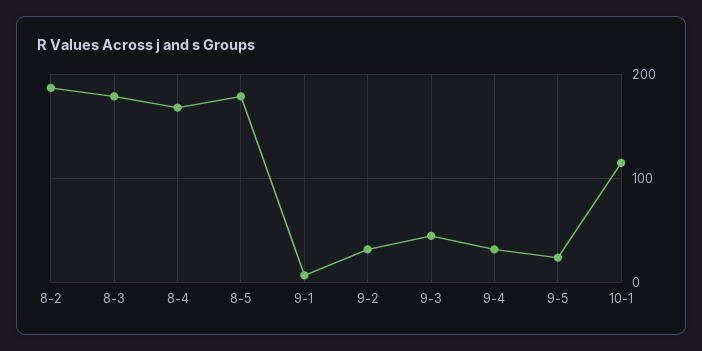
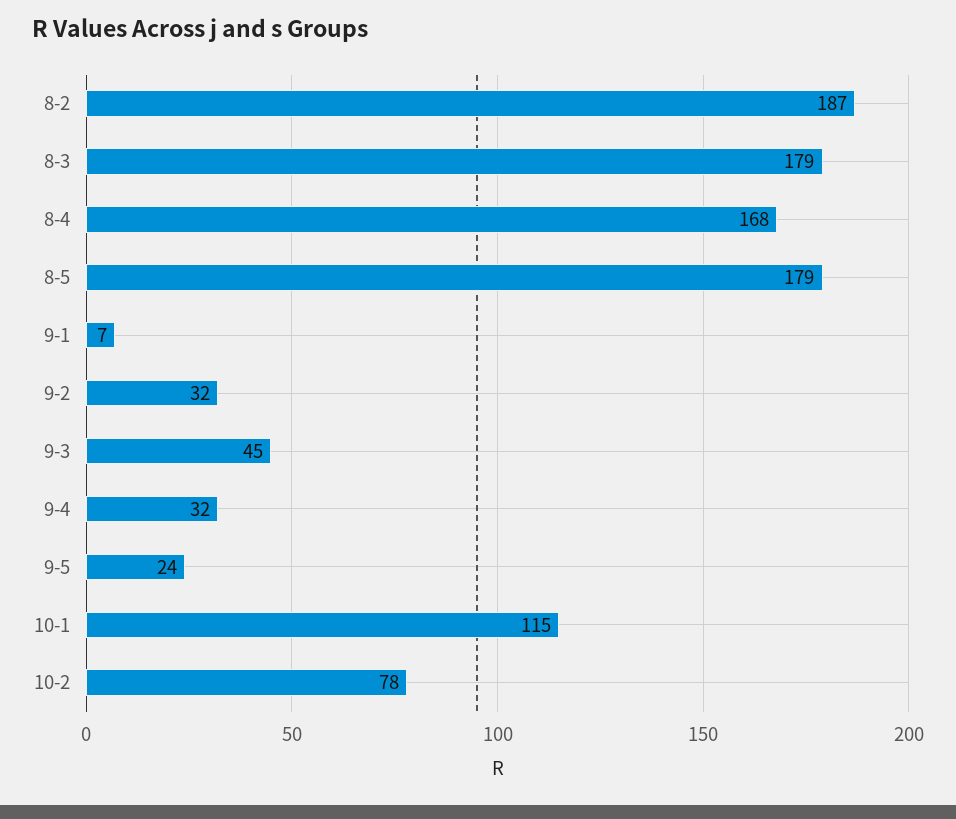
10-2: none -> 78

